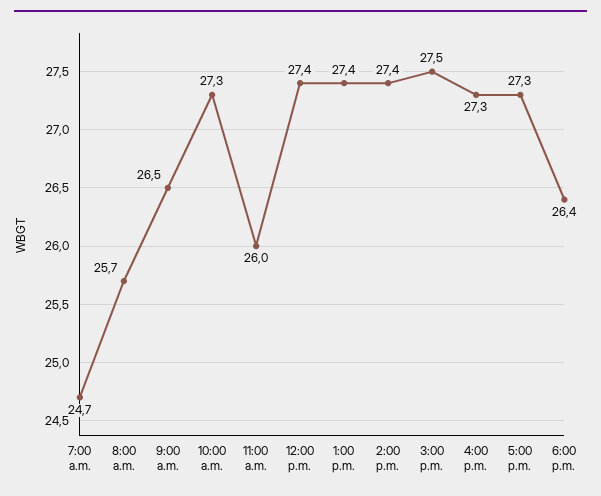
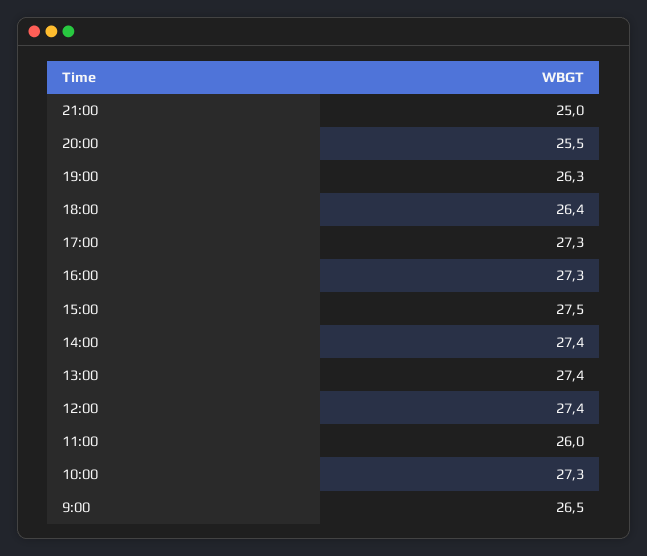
7:00 a.m.: 24.7 -> none
8:00 a.m.: 25.7 -> none
21:00: none -> 25
20:00: none -> 25.5
19:00: none -> 26.3

